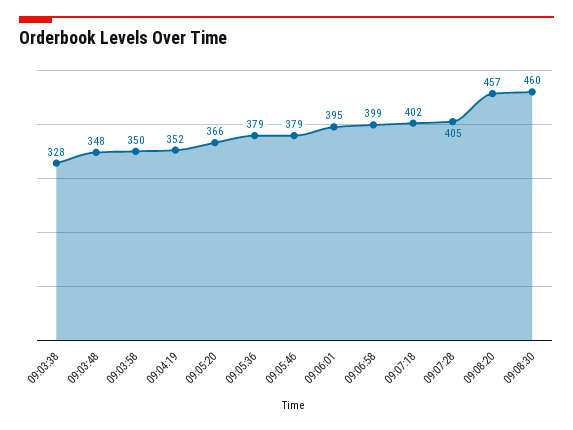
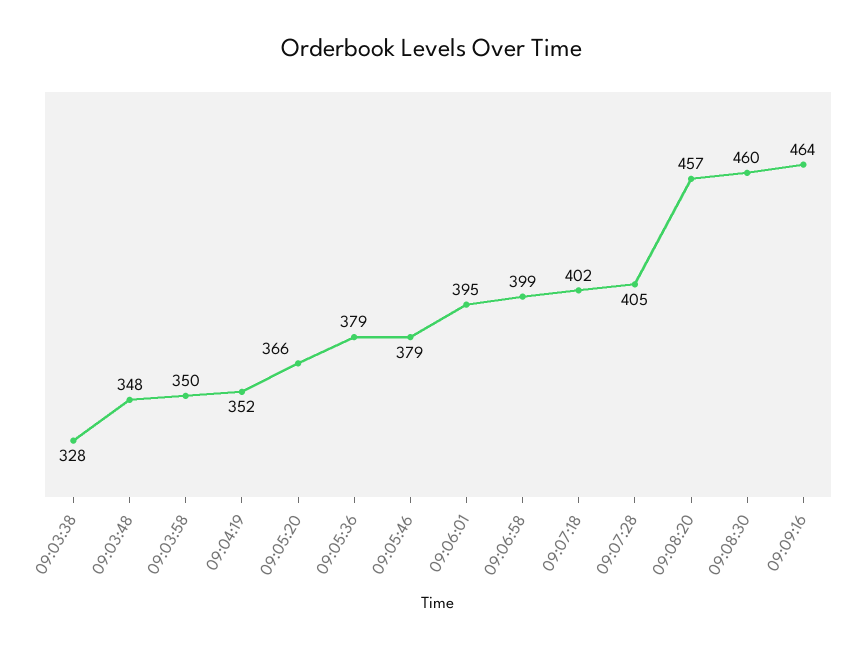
09:09:16: none -> 464

